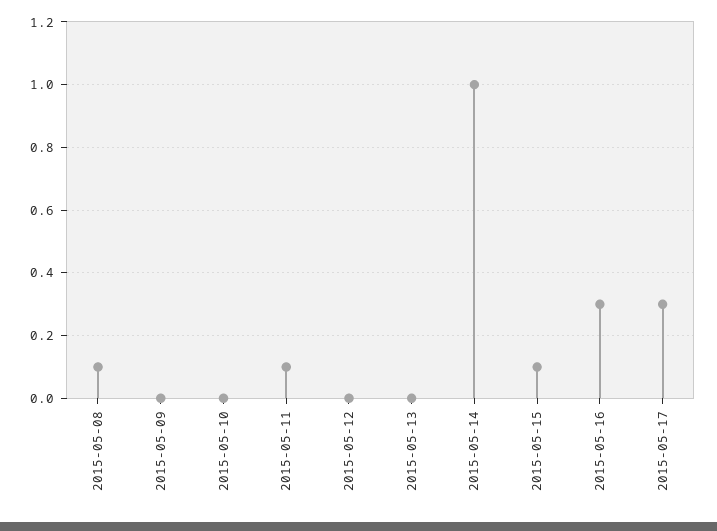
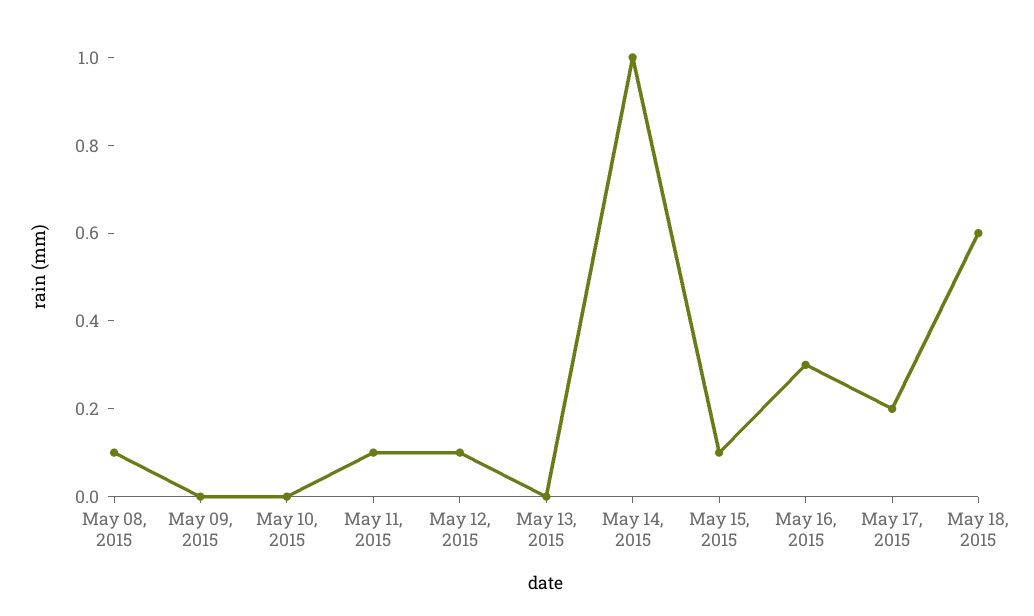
2015-05-12: 0 -> 0.1
2015-05-17: 0.3 -> 0.2
May 18, 2015: none -> 0.6

